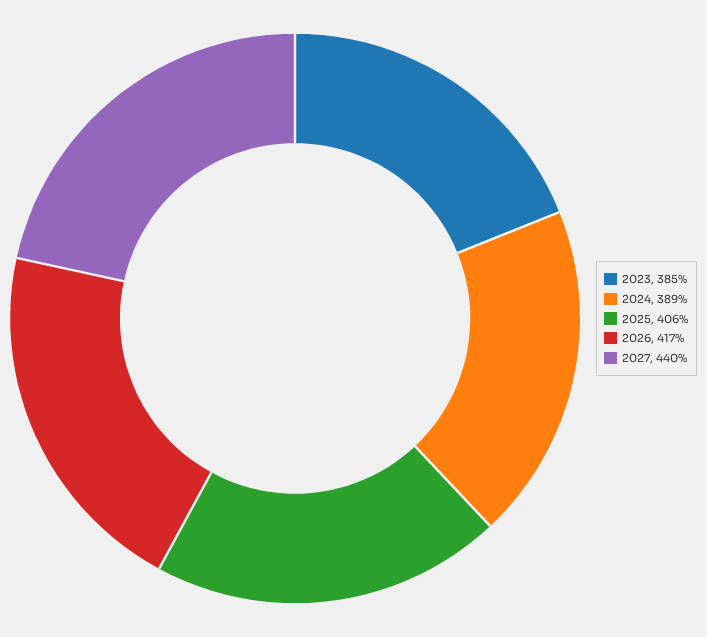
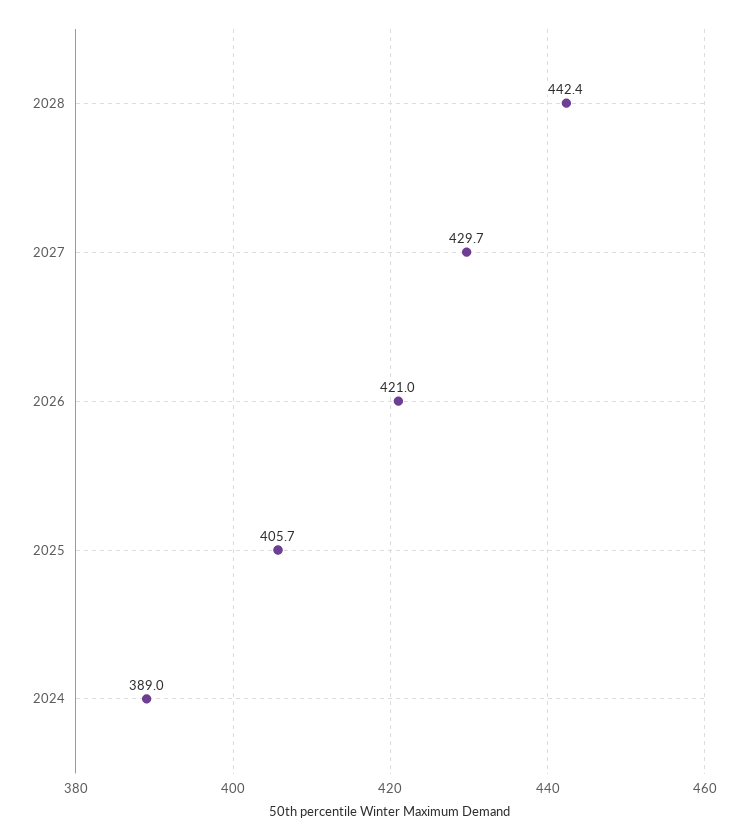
2023: 385 -> none
2026: 417 -> 421
2027: 440 -> 429.7
2028: none -> 442.4

